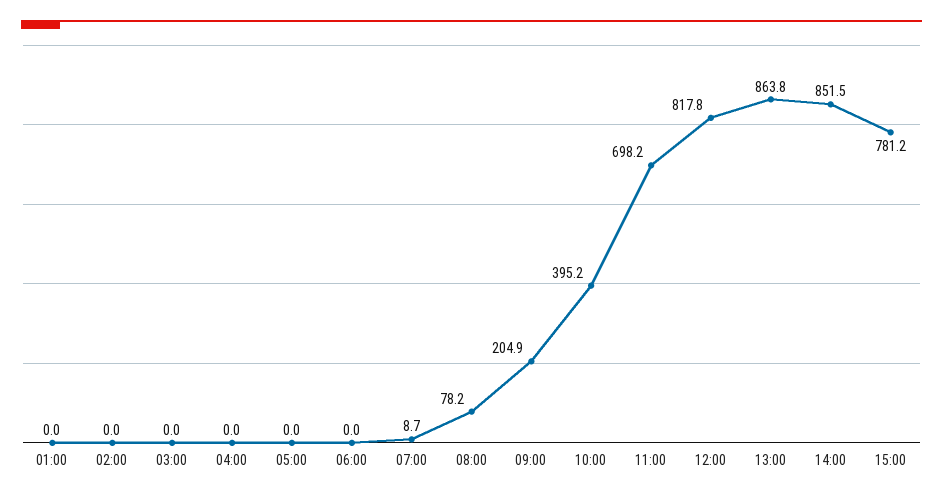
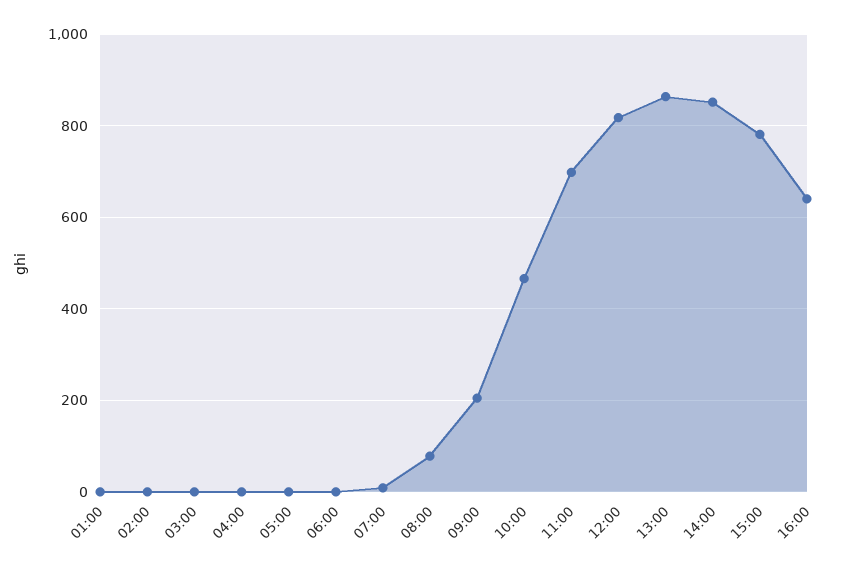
10:00: 395.2 -> 460
16:00: none -> 640

